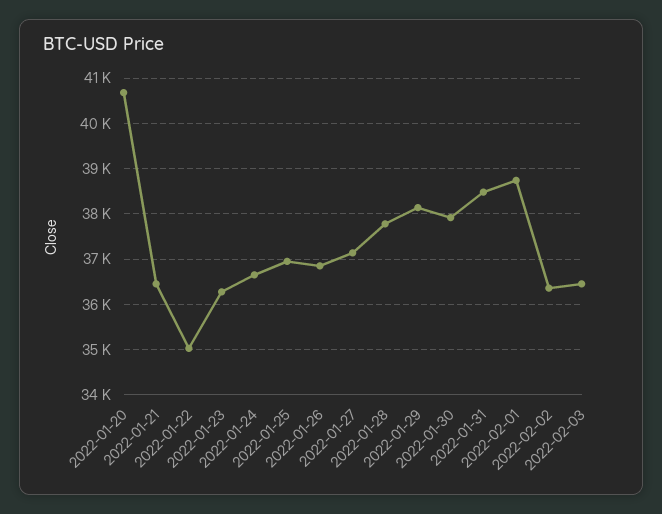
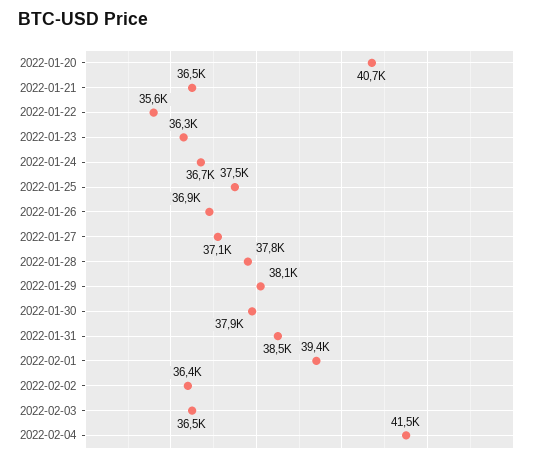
2022-01-22: 35000 -> 35600
2022-01-25: 37000 -> 37500
2022-02-01: 38800 -> 39400
2022-02-04: none -> 41500

